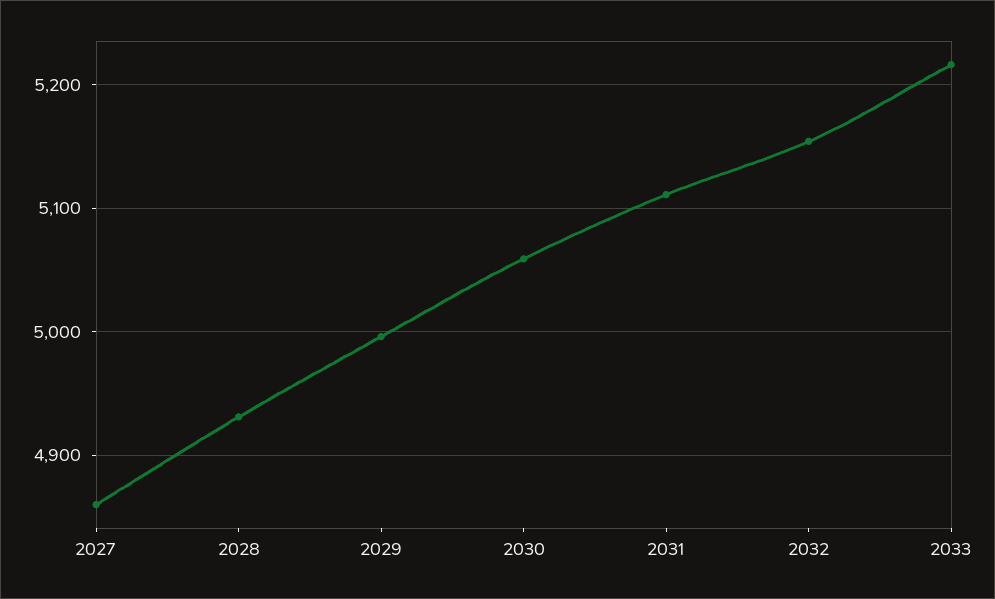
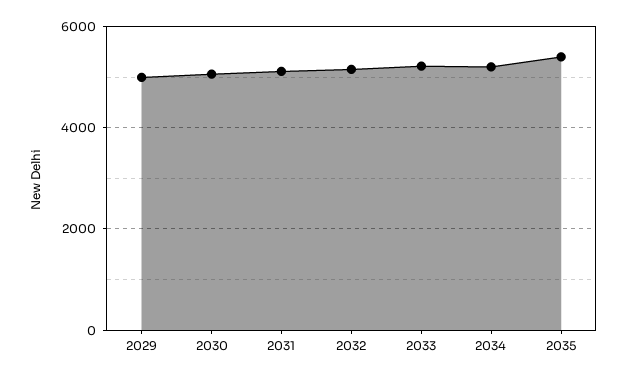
2027: 4860 -> none
2028: 4930 -> none
2034: none -> 5200
2035: none -> 5400

